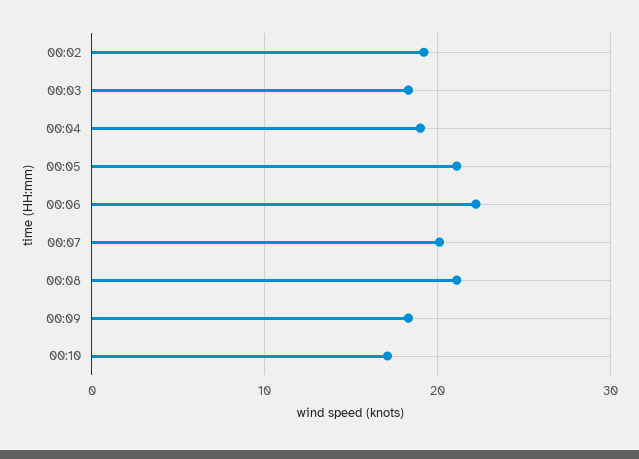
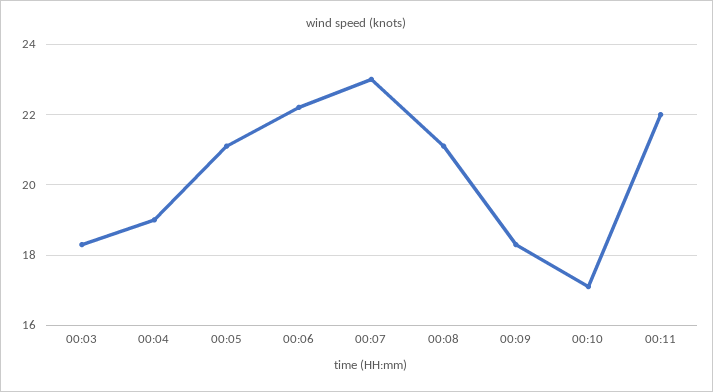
00:02: 19 -> none
00:07: 20 -> 23
00:11: none -> 22

